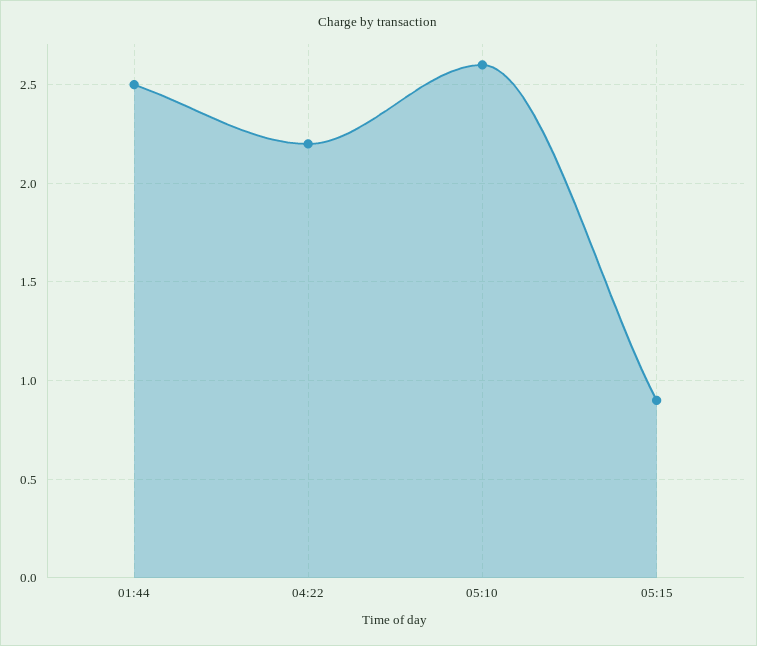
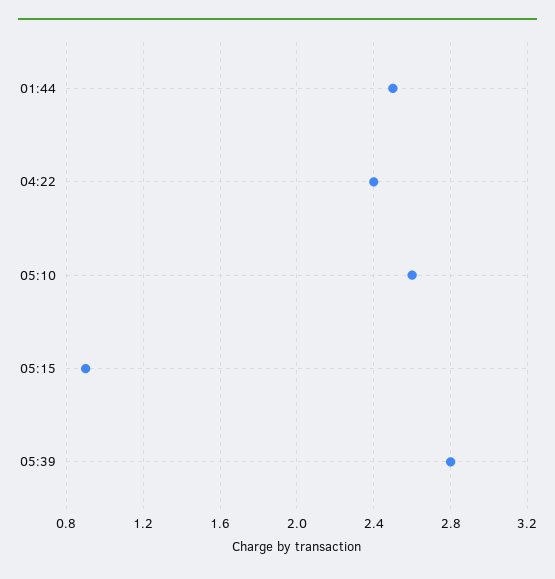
04:22: 2.2 -> 2.4
05:39: none -> 2.8

